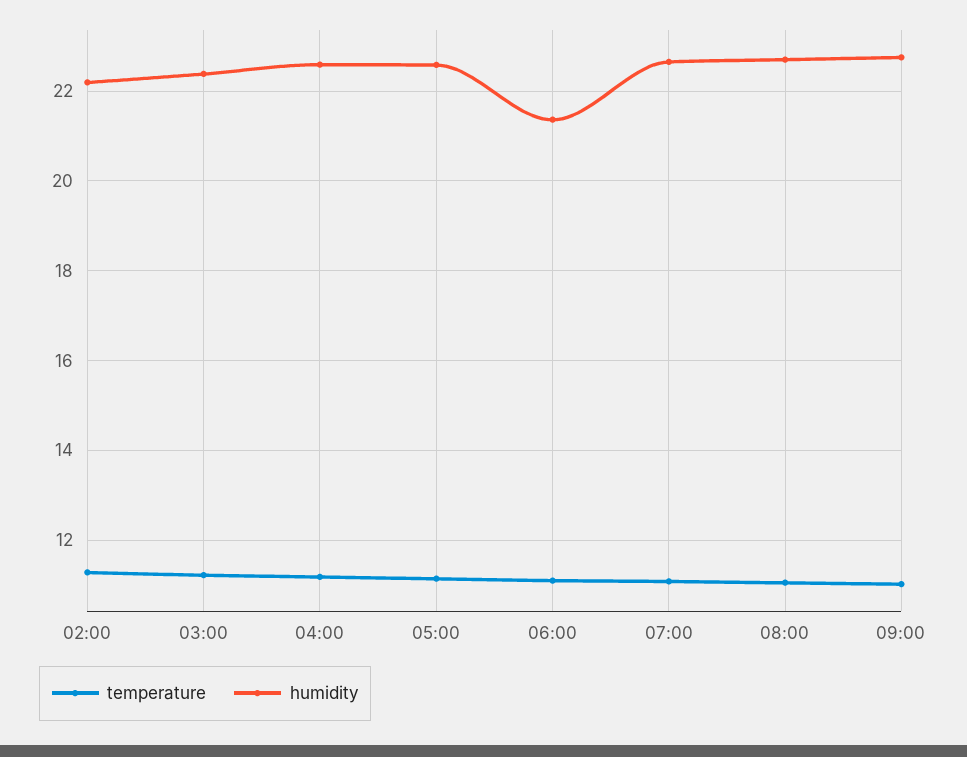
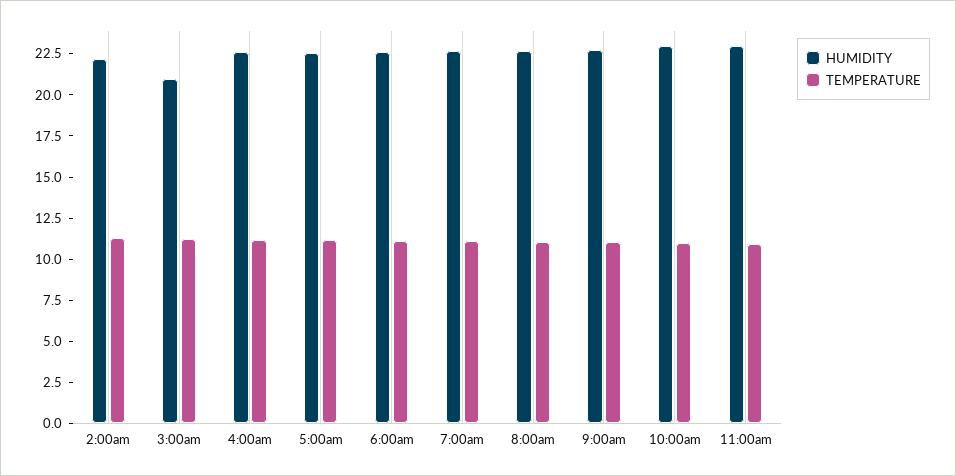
humidity, 03:00: 22.4 -> 21
humidity, 06:00: 21.4 -> 22.5
humidity, 10:00am: none -> 23
temperature, 10:00am: none -> 11
humidity, 11:00am: none -> 23
temperature, 11:00am: none -> 11

